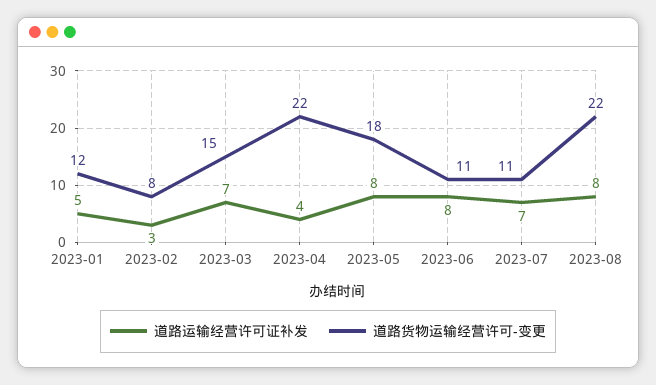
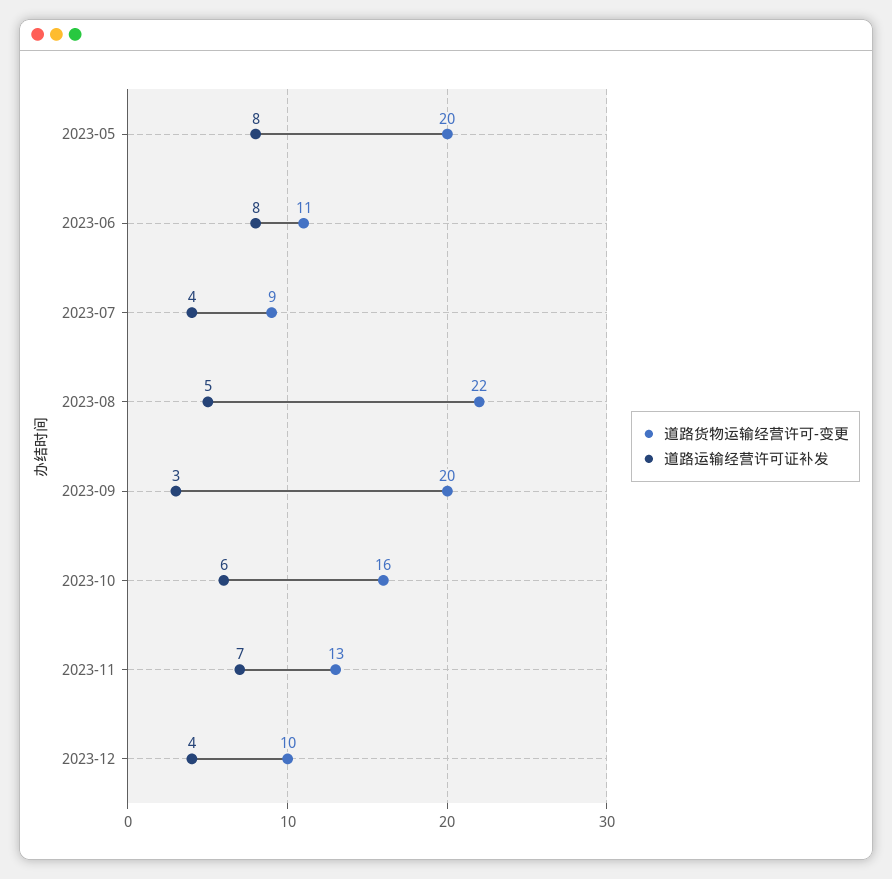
道路运输经营许可证补发, 2023-01: 5 -> none
道路货物运输经营许可-变更, 2023-01: 12 -> none
道路运输经营许可证补发, 2023-02: 3 -> none
道路货物运输经营许可-变更, 2023-02: 8 -> none
道路运输经营许可证补发, 2023-03: 7 -> none
道路货物运输经营许可-变更, 2023-03: 15 -> none
道路运输经营许可证补发, 2023-04: 4 -> none
道路货物运输经营许可-变更, 2023-04: 22 -> none
道路货物运输经营许可-变更, 2023-05: 18 -> 20
道路运输经营许可证补发, 2023-07: 7 -> 4
道路货物运输经营许可-变更, 2023-07: 11 -> 9
道路运输经营许可证补发, 2023-08: 8 -> 5
道路货物运输经营许可-变更, 2023-09: none -> 20
道路运输经营许可证补发, 2023-09: none -> 3
道路货物运输经营许可-变更, 2023-10: none -> 16
道路运输经营许可证补发, 2023-10: none -> 6
道路货物运输经营许可-变更, 2023-11: none -> 13
道路运输经营许可证补发, 2023-11: none -> 7
道路货物运输经营许可-变更, 2023-12: none -> 10
道路运输经营许可证补发, 2023-12: none -> 4

